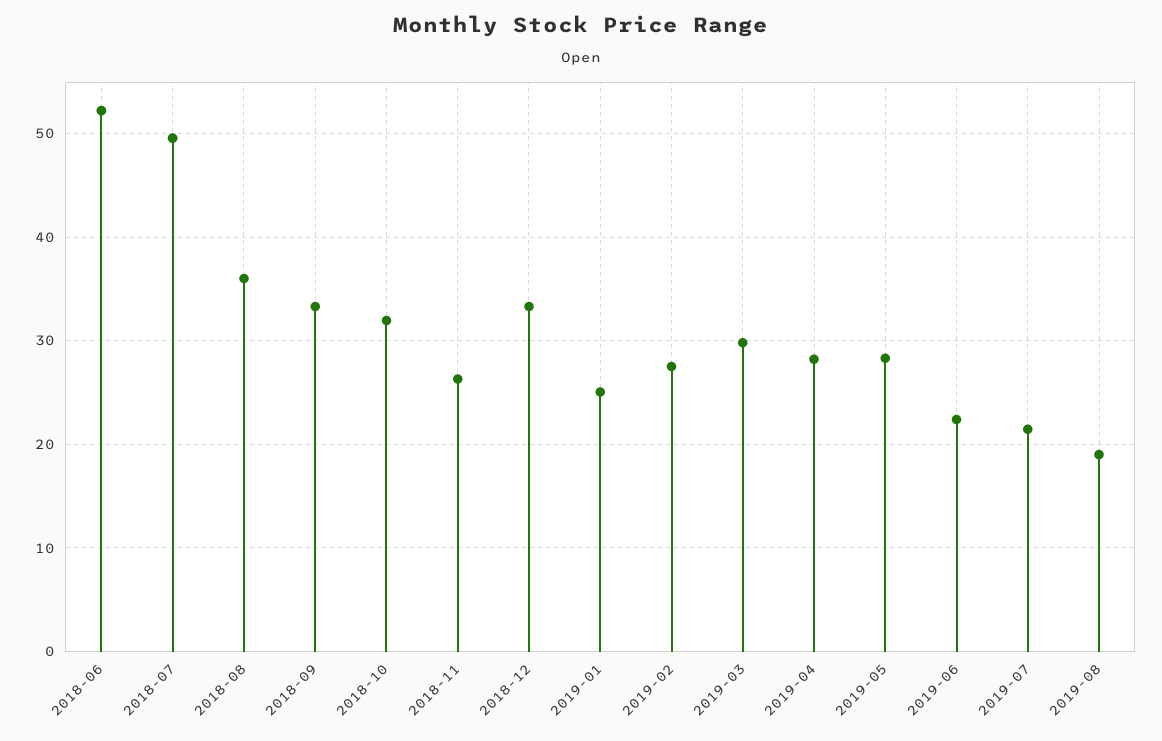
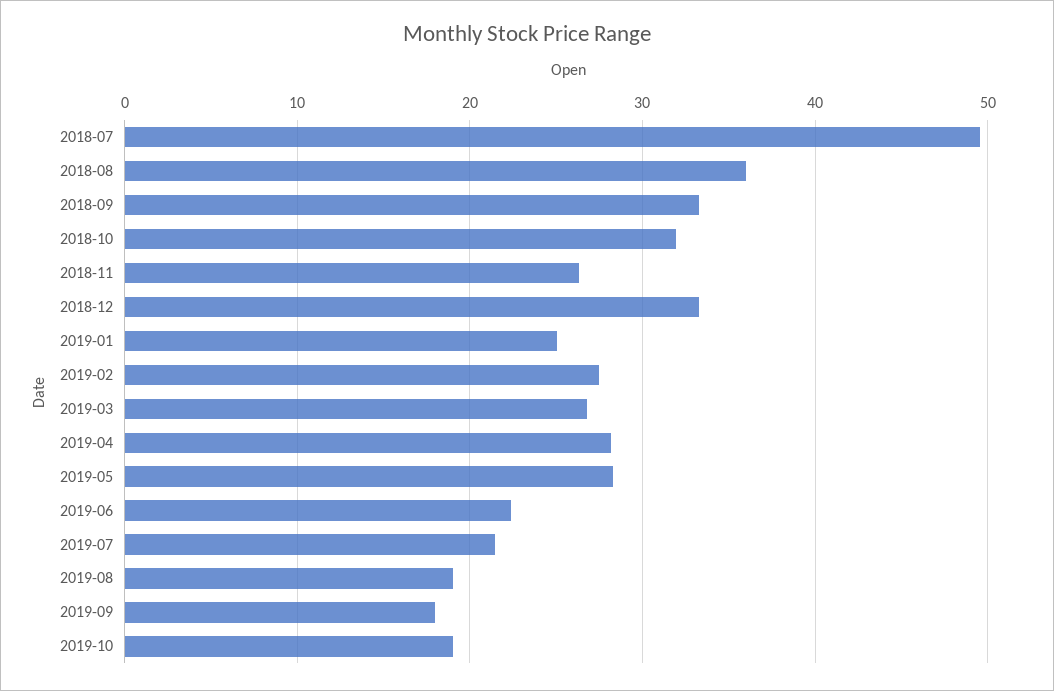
2018-06: 52 -> none
2019-03: 30 -> 27
2019-09: none -> 18
2019-10: none -> 19

